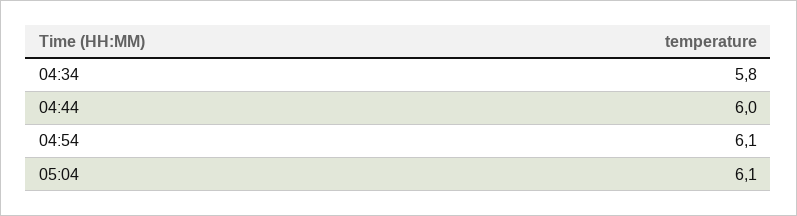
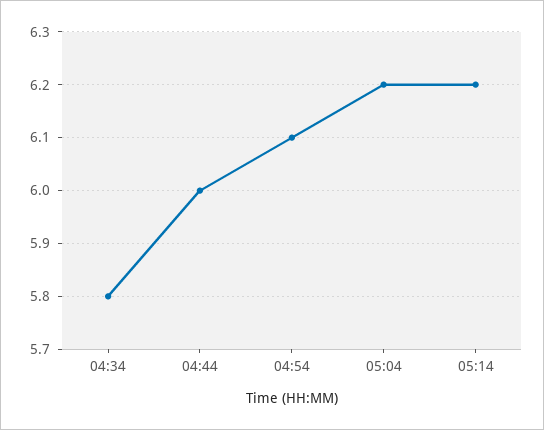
05:04: 6.1 -> 6.2
05:14: none -> 6.2

